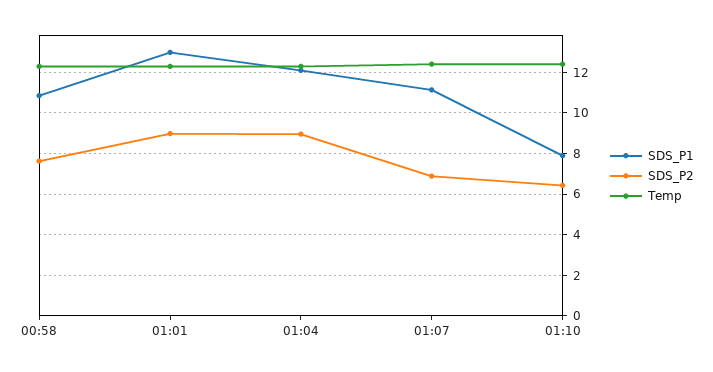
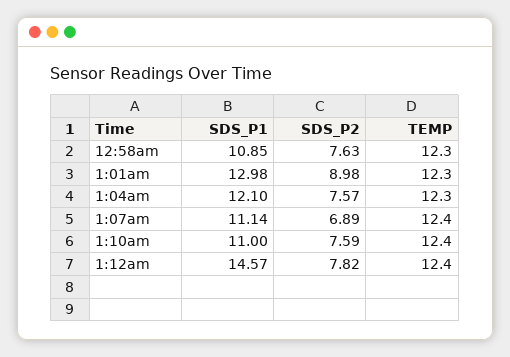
SDS_P2, 01:04: 9 -> 7.57
SDS_P1, 01:10: 8 -> 11
SDS_P2, 01:10: 6.5 -> 7.59
SDS_P1, 1:12am: none -> 14.57
SDS_P2, 1:12am: none -> 7.82
Temp, 1:12am: none -> 12.4

